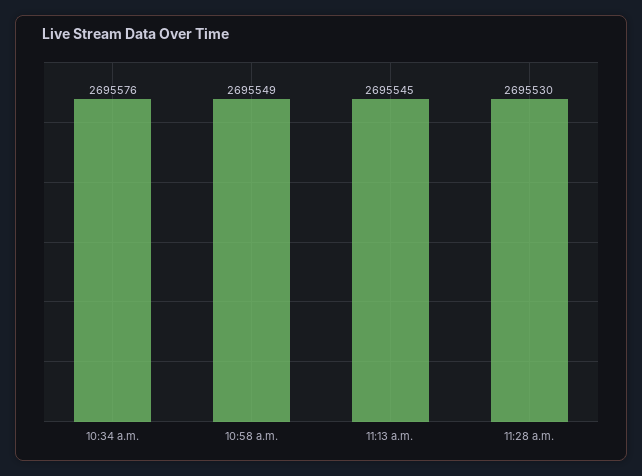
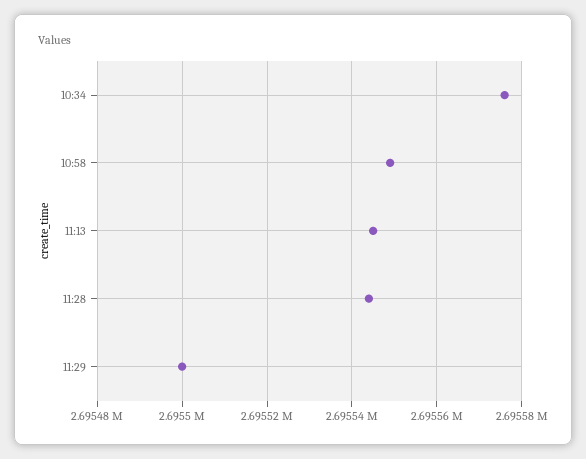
11:28 a.m.: 2695530 -> 2695545
11:29: none -> 2695500

